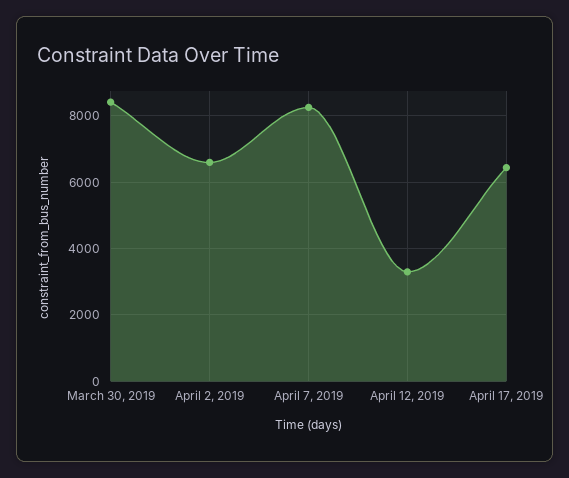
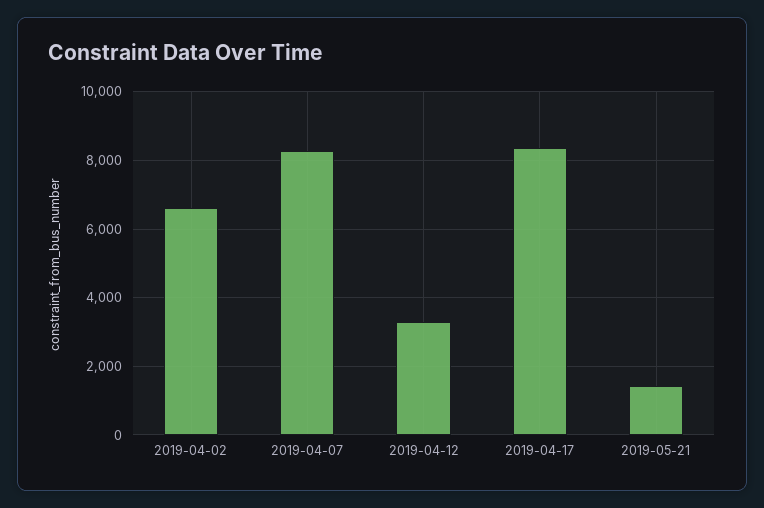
March 30, 2019: 8400 -> none
April 17, 2019: 6400 -> 8400
2019-05-21: none -> 1400

